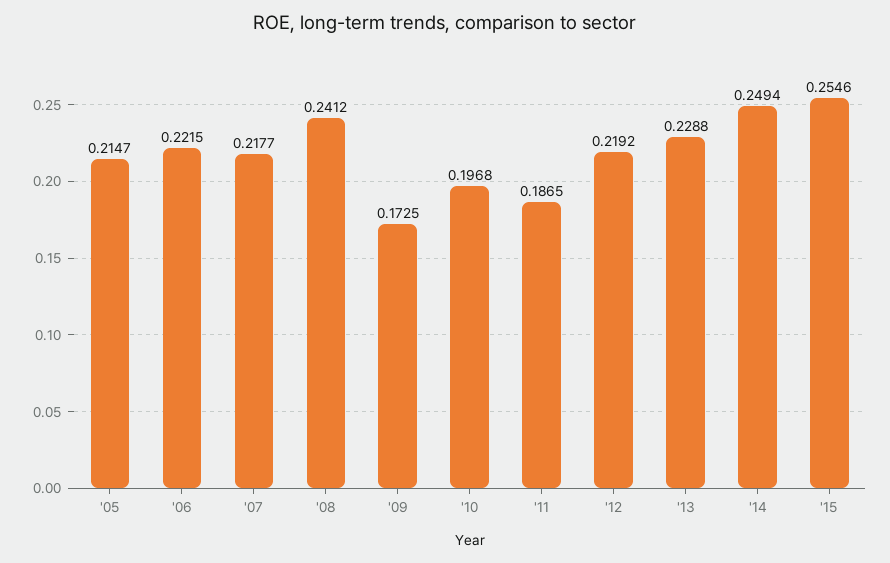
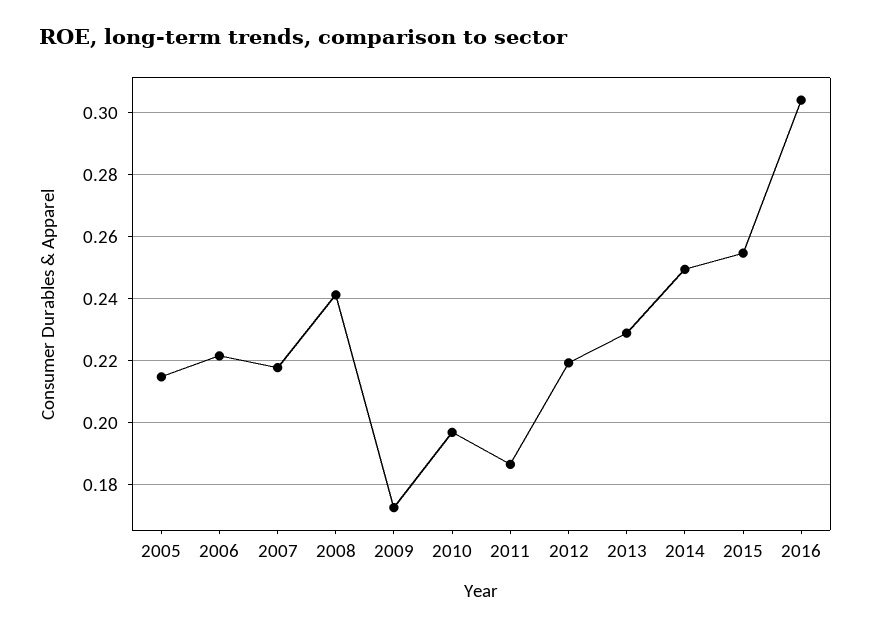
2016: none -> 0.304

